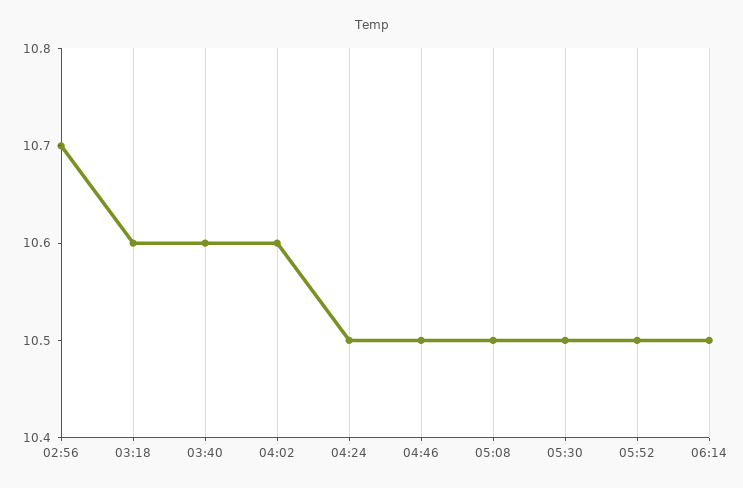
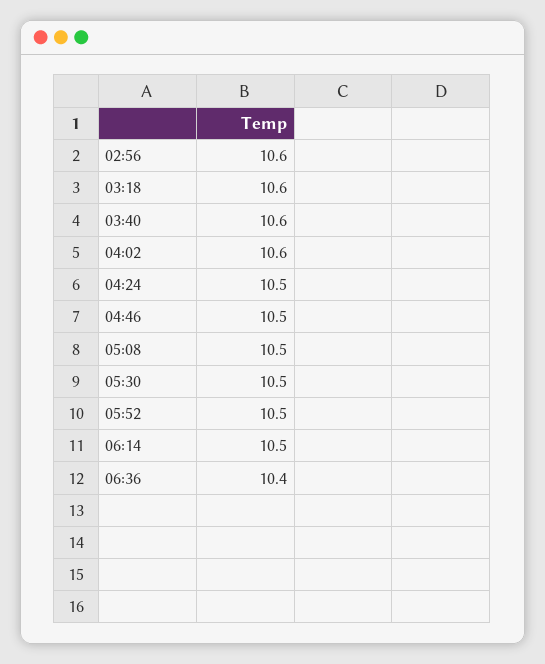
02:56: 10.7 -> 10.6
06:36: none -> 10.4

